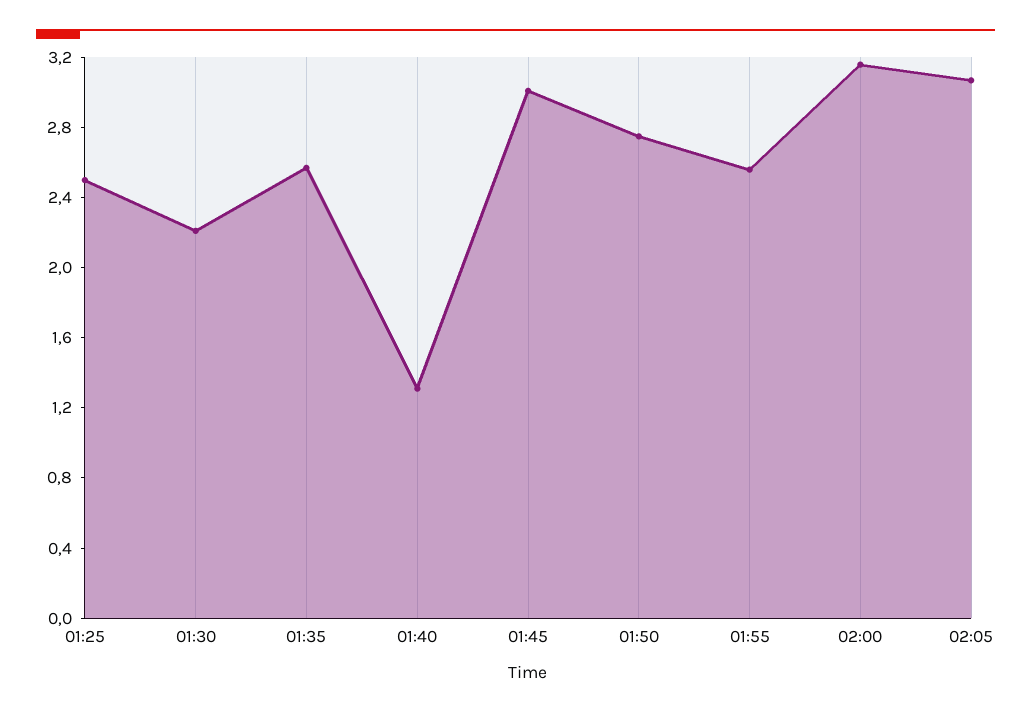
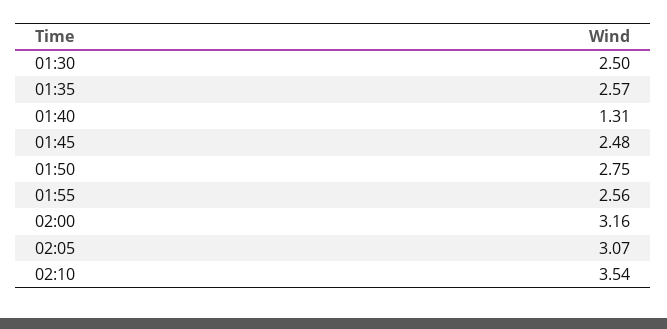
01:25: 2.5 -> none
01:30: 2.2 -> 2.5
01:45: 3 -> 2.48
02:10: none -> 3.54

